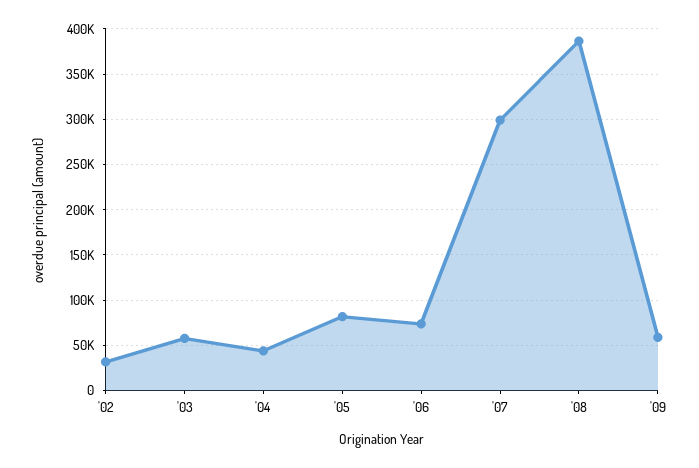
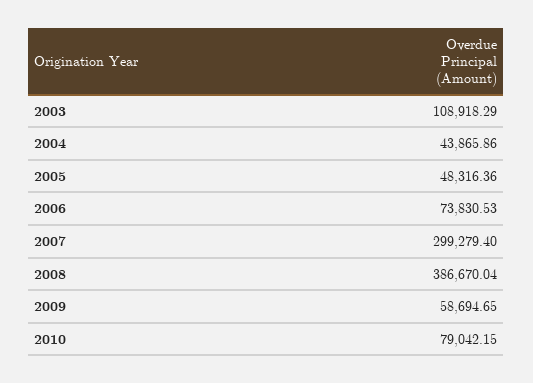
'02: 30000 -> none
'03: 60000 -> 108918.29
'05: 80000 -> 48316.36
2010: none -> 79042.15

